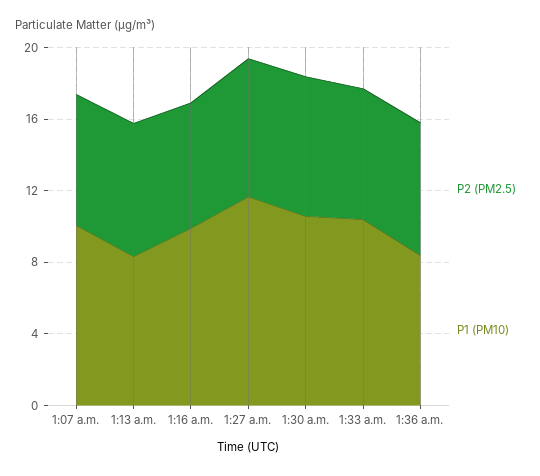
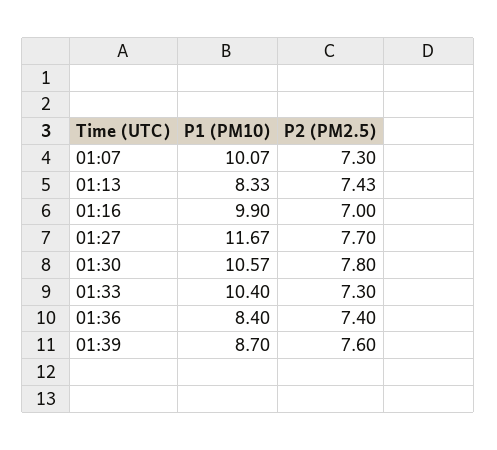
P1 (PM10), 01:39: none -> 8.7
P2 (PM2.5), 01:39: none -> 7.6

